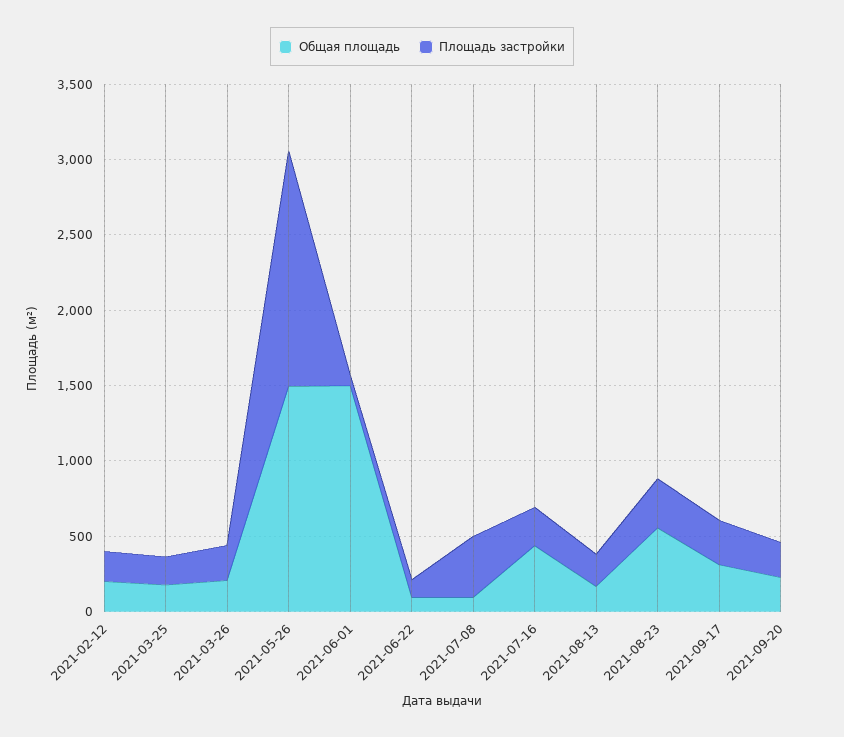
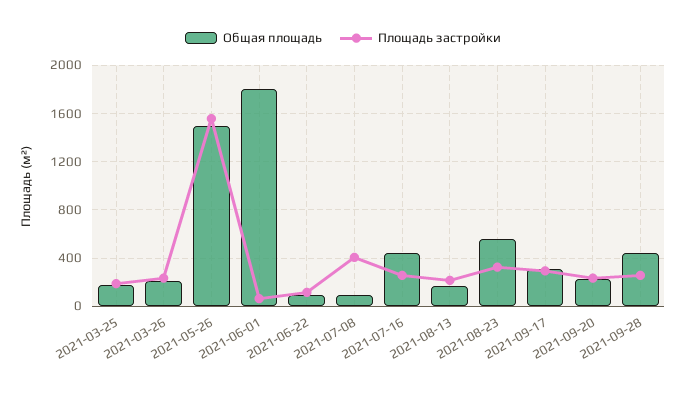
Общая площадь, 2021-02-12: 200 -> none
Площадь застройки, 2021-02-12: 200 -> none
Общая площадь, 2021-06-01: 1500 -> 1800
Общая площадь, 2021-09-28: none -> 450
Площадь застройки, 2021-09-28: none -> 250

